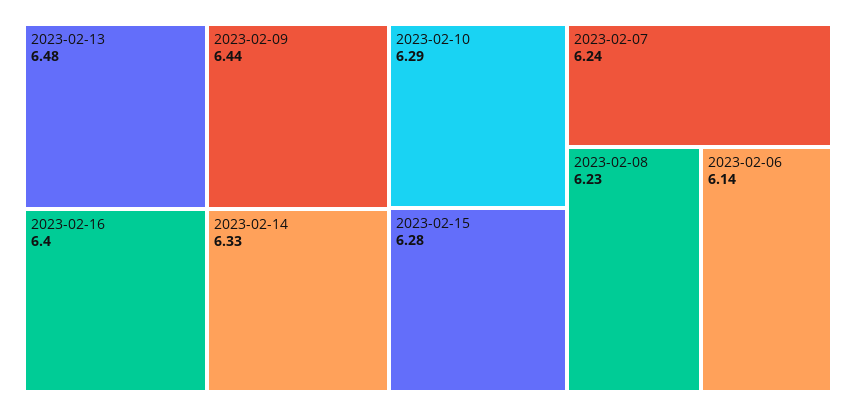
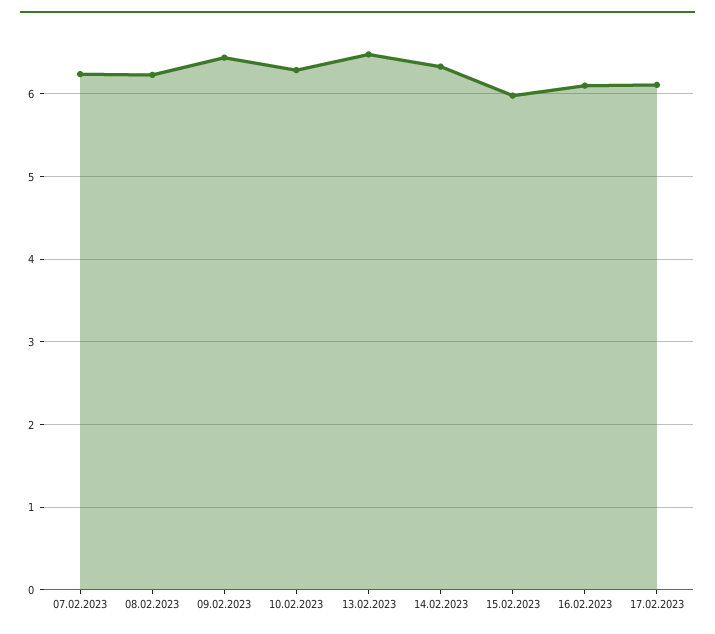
2023-02-16: 6.4 -> 6.1
2023-02-15: 6.28 -> 6
2023-02-06: 6.14 -> none
17.02.2023: none -> 6.1

